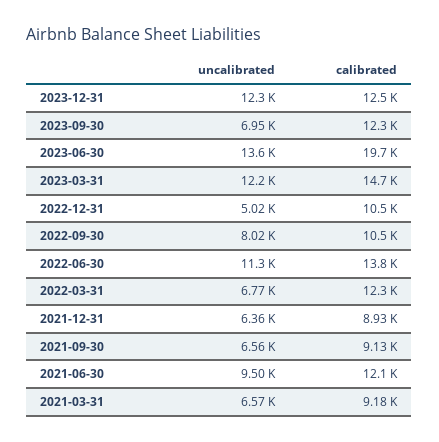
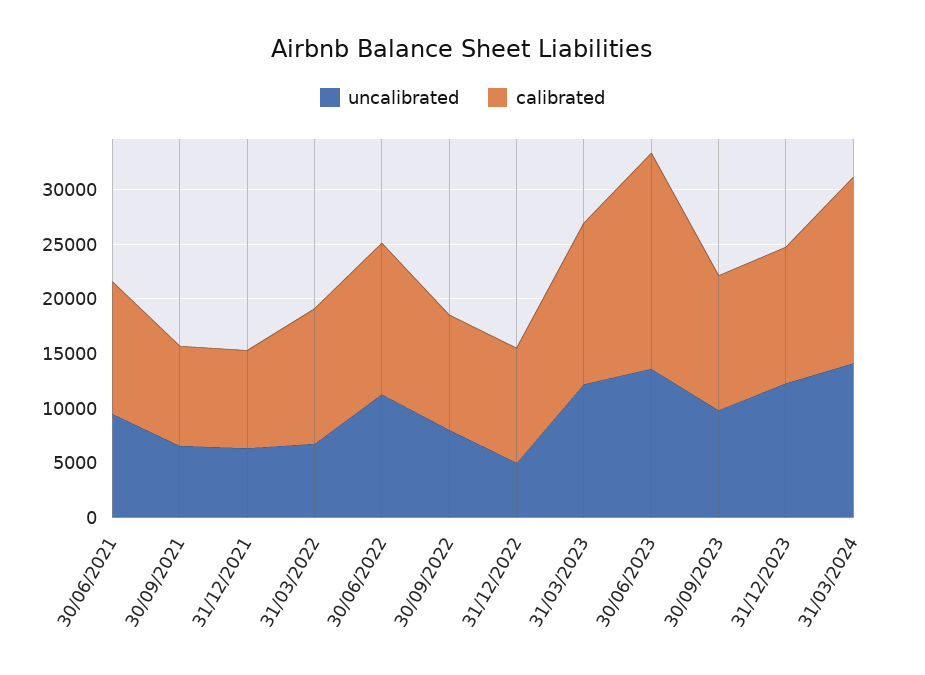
uncalibrated, 2023-09-30: 6950 -> 10000
uncalibrated, 2021-03-31: 6570 -> none
calibrated, 2021-03-31: 9180 -> none
uncalibrated, 31/03/2024: none -> 14000
calibrated, 31/03/2024: none -> 17000

